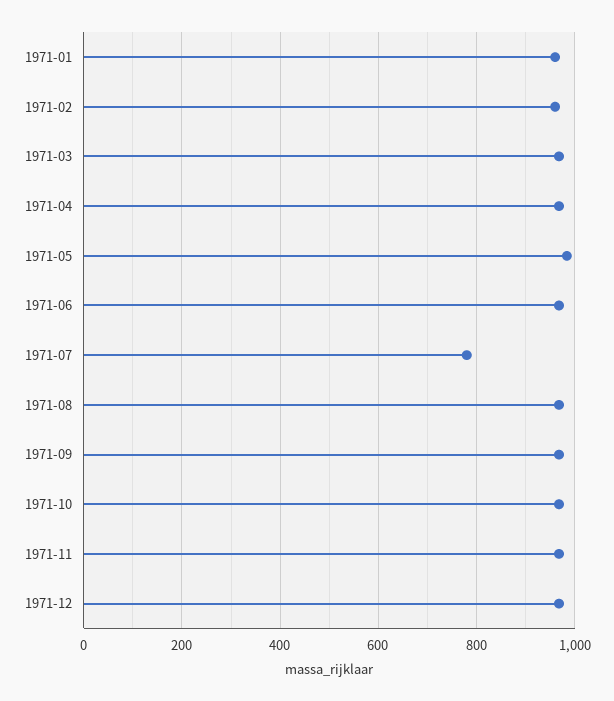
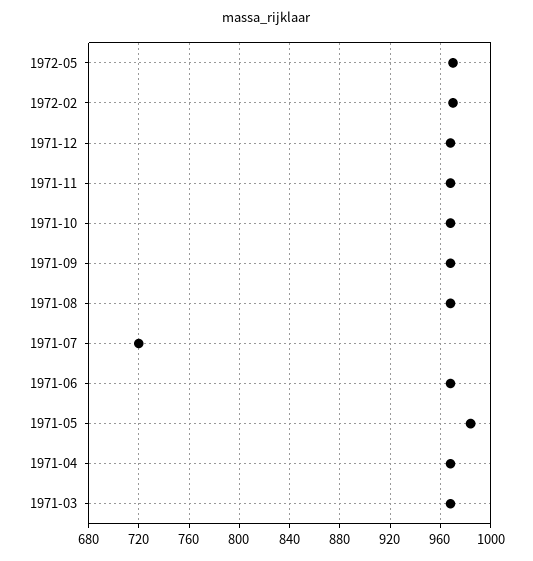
1971-01: 960 -> none
1971-02: 960 -> none
1971-07: 780 -> 720
1972-05: none -> 970
1972-02: none -> 970

